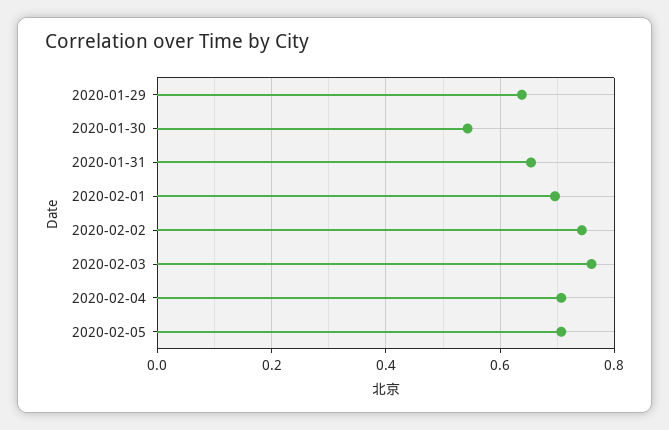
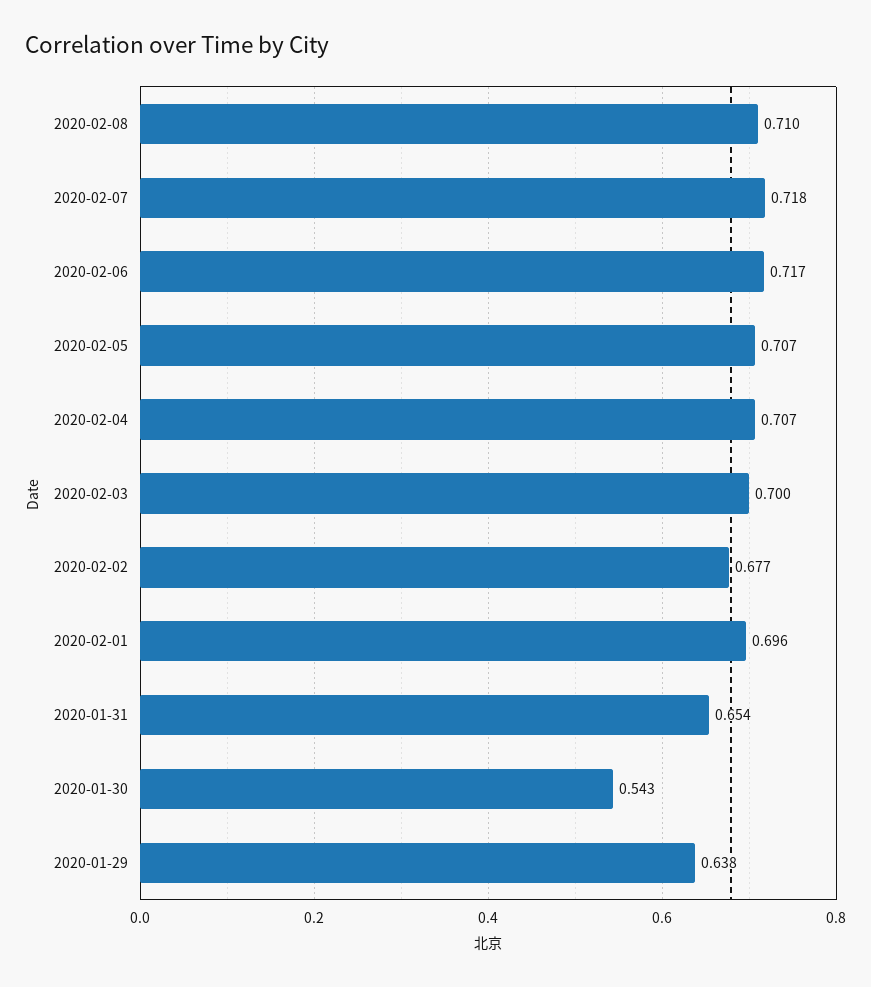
2020-02-02: 0.74 -> 0.677
2020-02-03: 0.76 -> 0.7
2020-02-08: none -> 0.71
2020-02-07: none -> 0.718
2020-02-06: none -> 0.717

